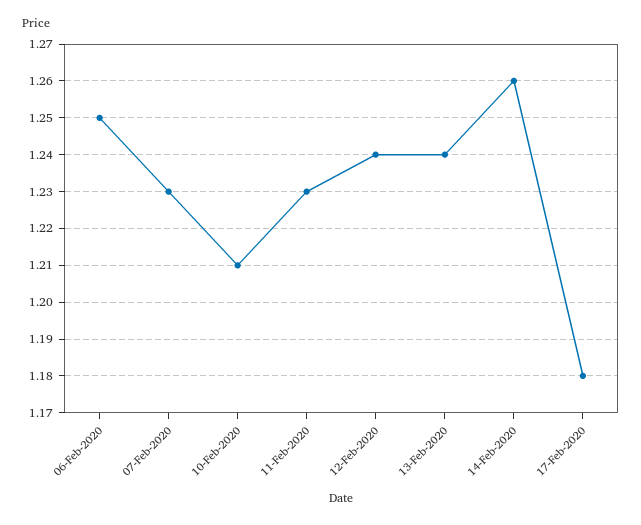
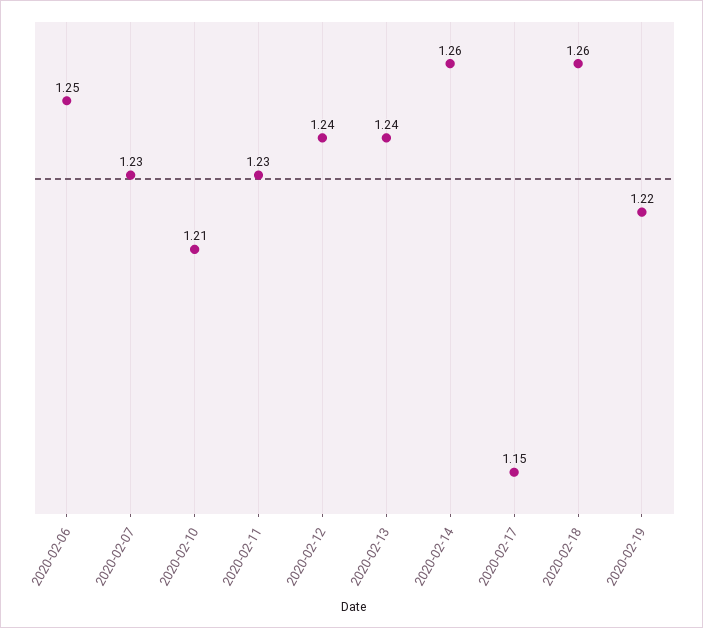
17-Feb-2020: 1.18 -> 1.15
2020-02-18: none -> 1.26
2020-02-19: none -> 1.22

